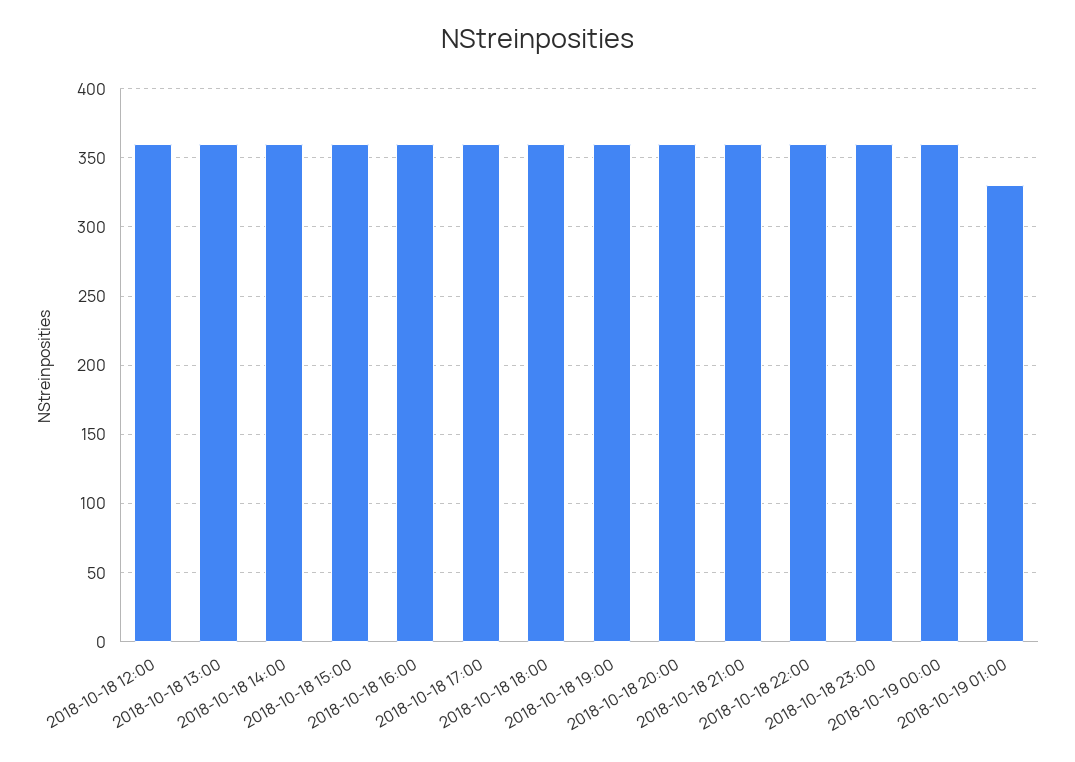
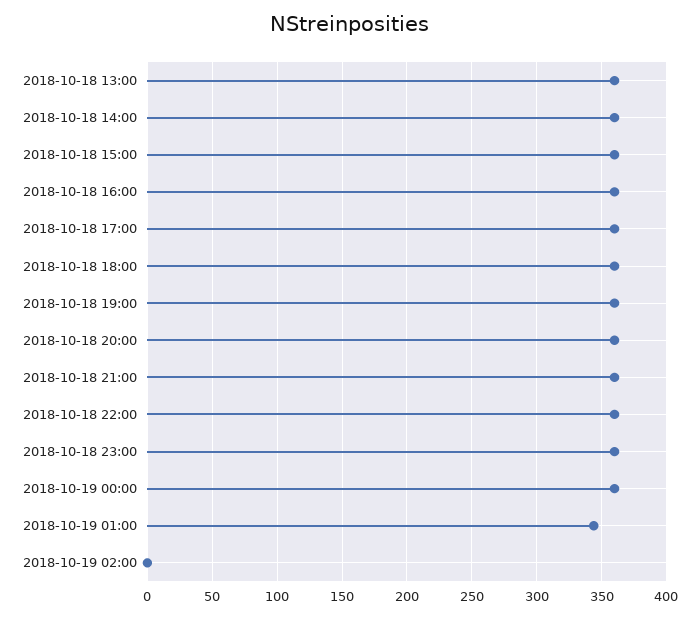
2018-10-18 12:00: 360 -> none
2018-10-19 01:00: 330 -> 345
2018-10-19 02:00: none -> 0

